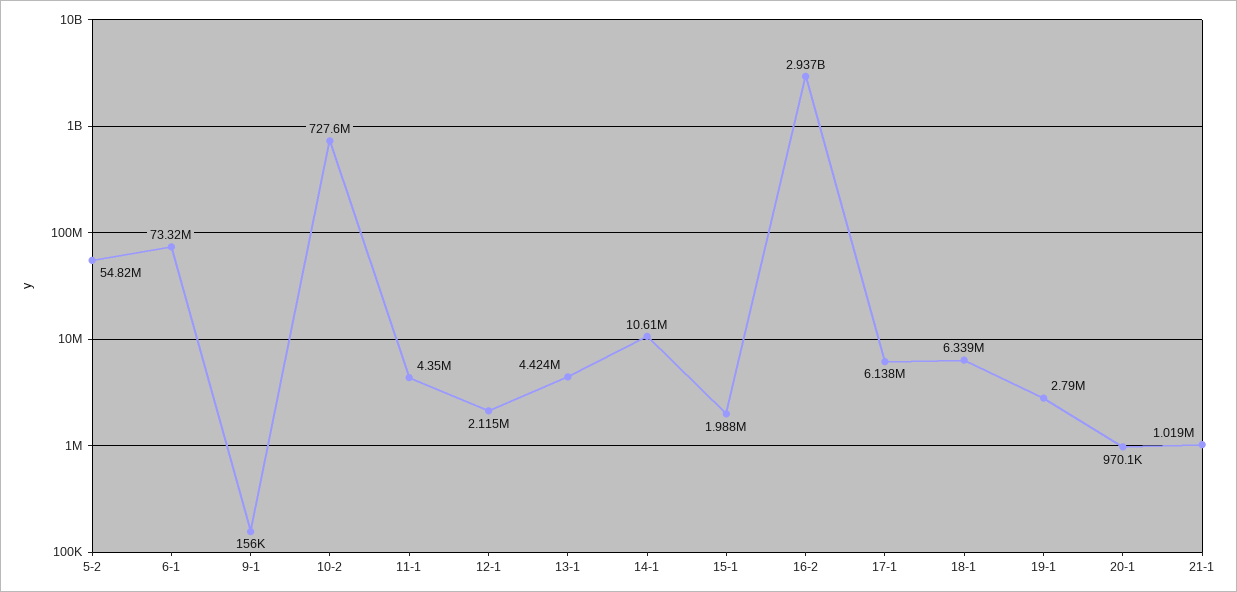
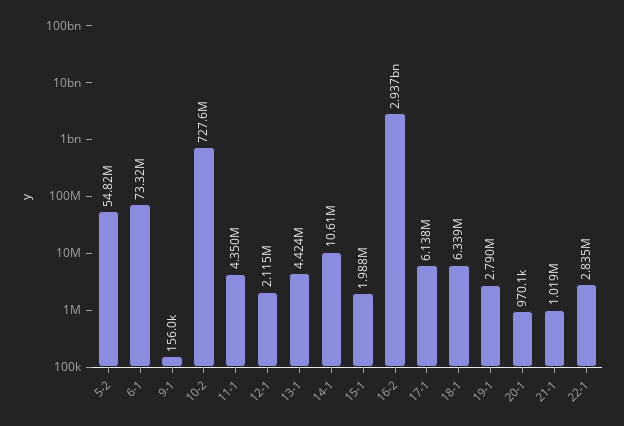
22-1: none -> 2835000

